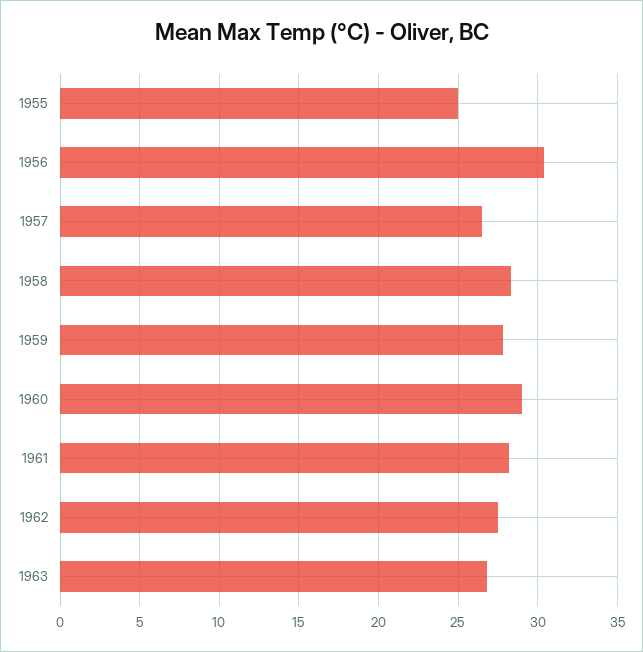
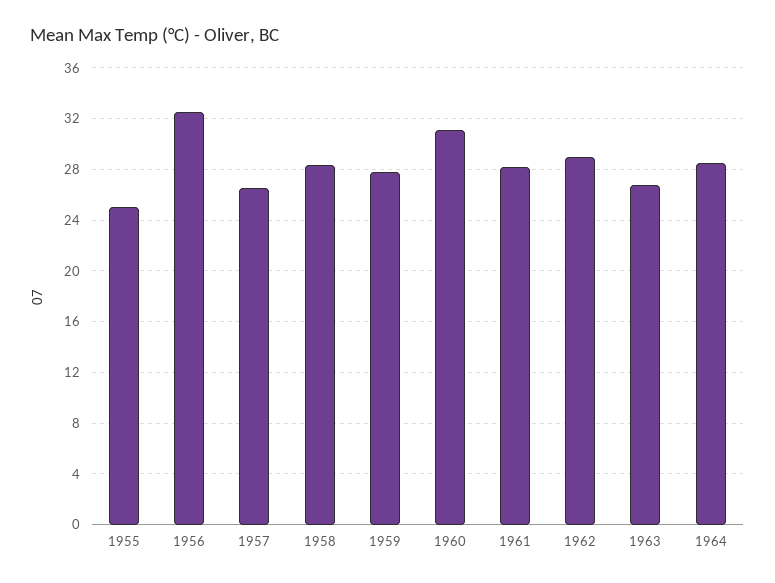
1956: 30.5 -> 32.5
1960: 29 -> 31
1962: 27.5 -> 29
1964: none -> 28.5

